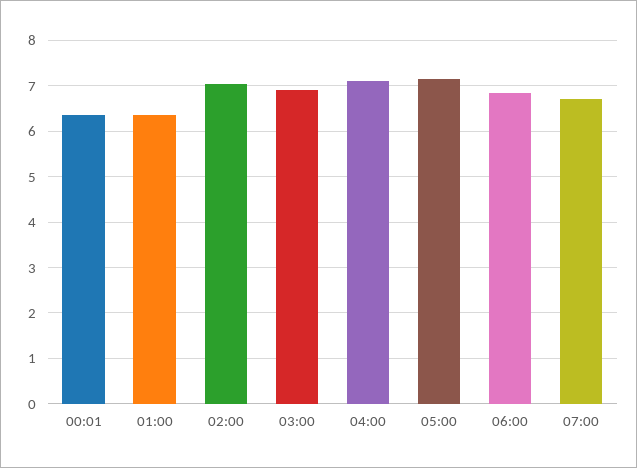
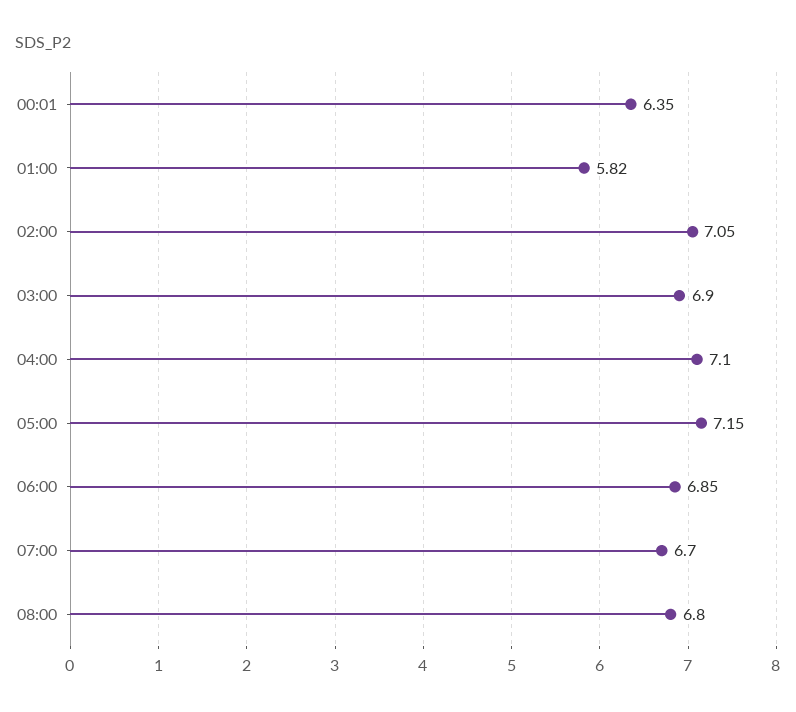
01:00: 6.4 -> 5.82
08:00: none -> 6.8

